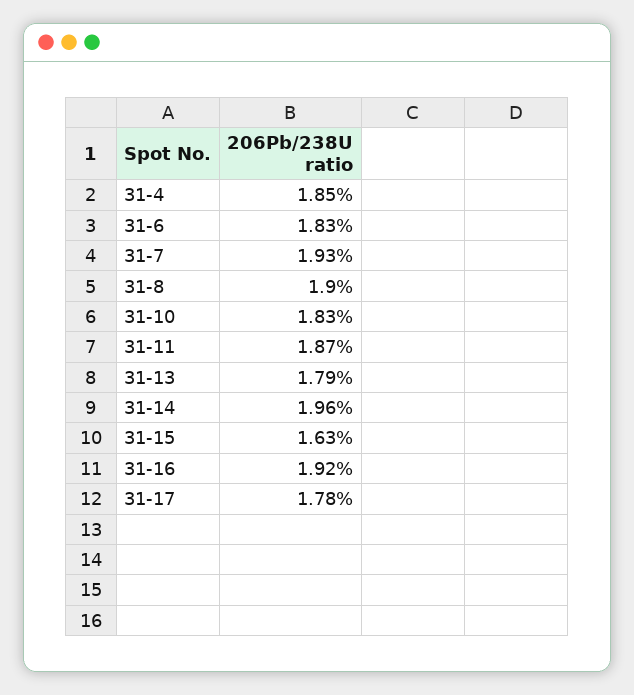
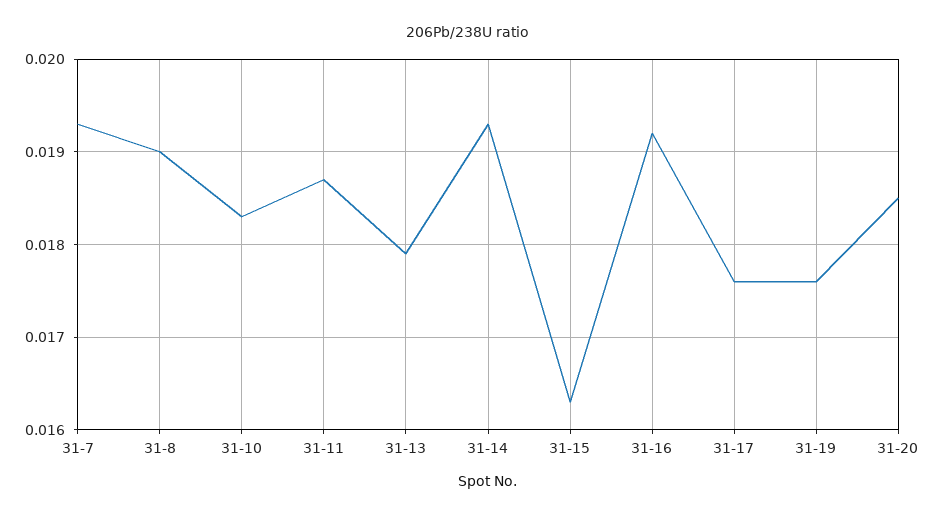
31-4: 0.0185 -> none
31-6: 0.0183 -> none
31-14: 0.0196 -> 0.0193
31-17: 0.0178 -> 0.0176
31-19: none -> 0.0176
31-20: none -> 0.0185

